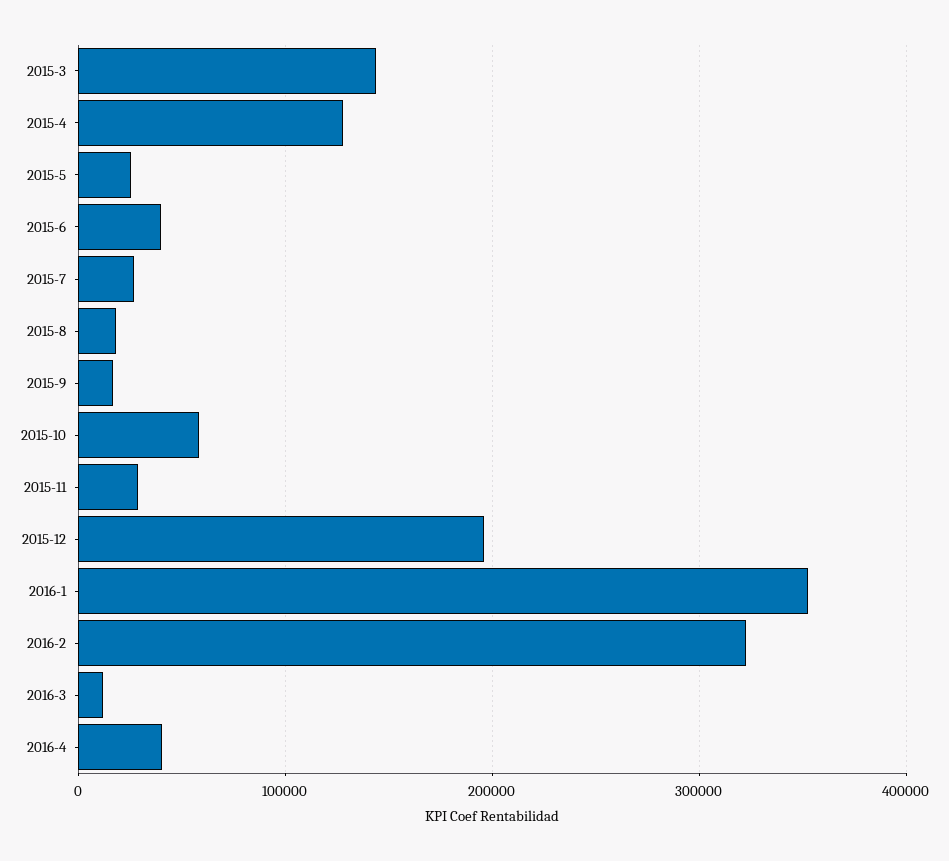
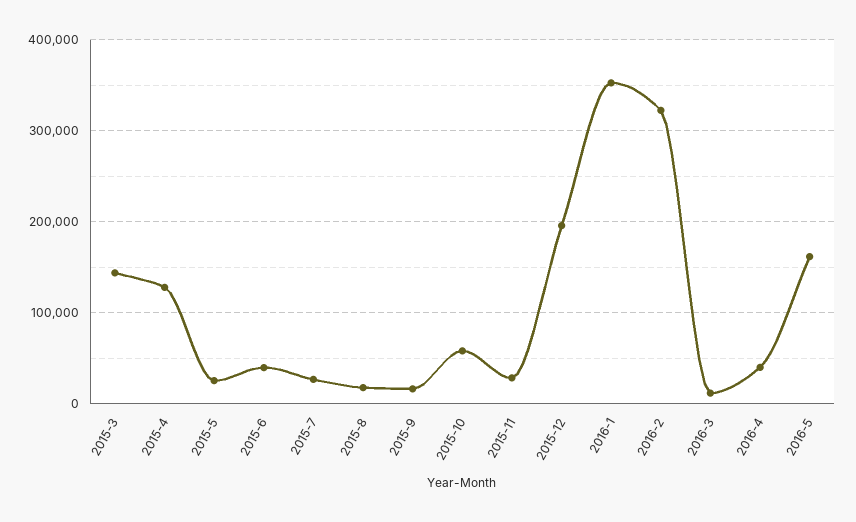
2016-5: none -> 160000

